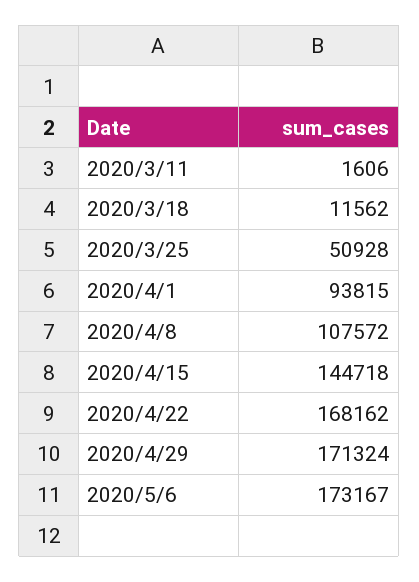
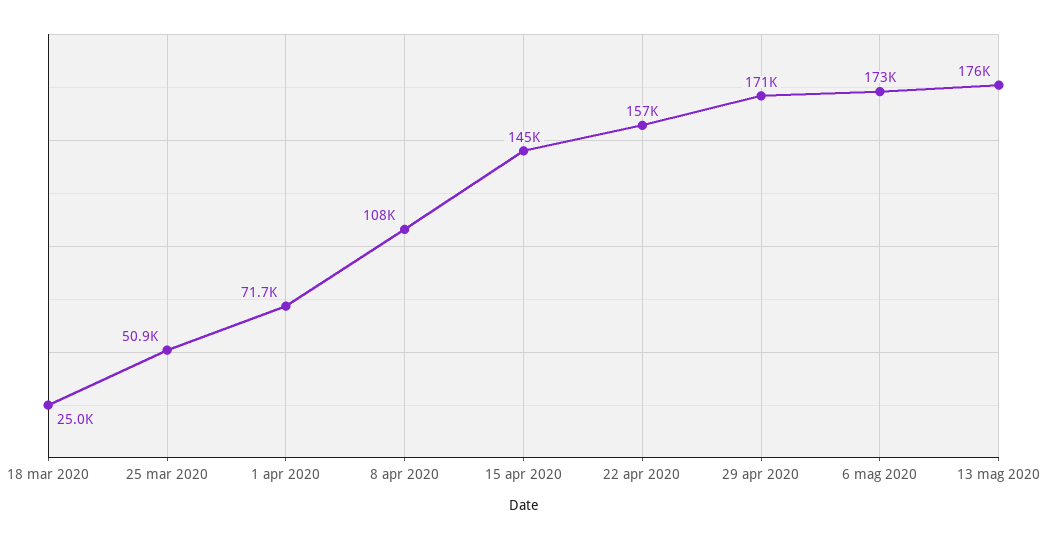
2020/3/11: 1606 -> none
2020/3/18: 11562 -> 25000
2020/4/1: 93815 -> 71700
2020/4/22: 168162 -> 157000
13 mag 2020: none -> 176000

